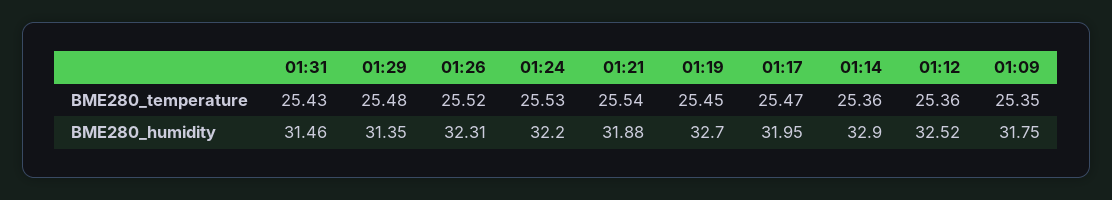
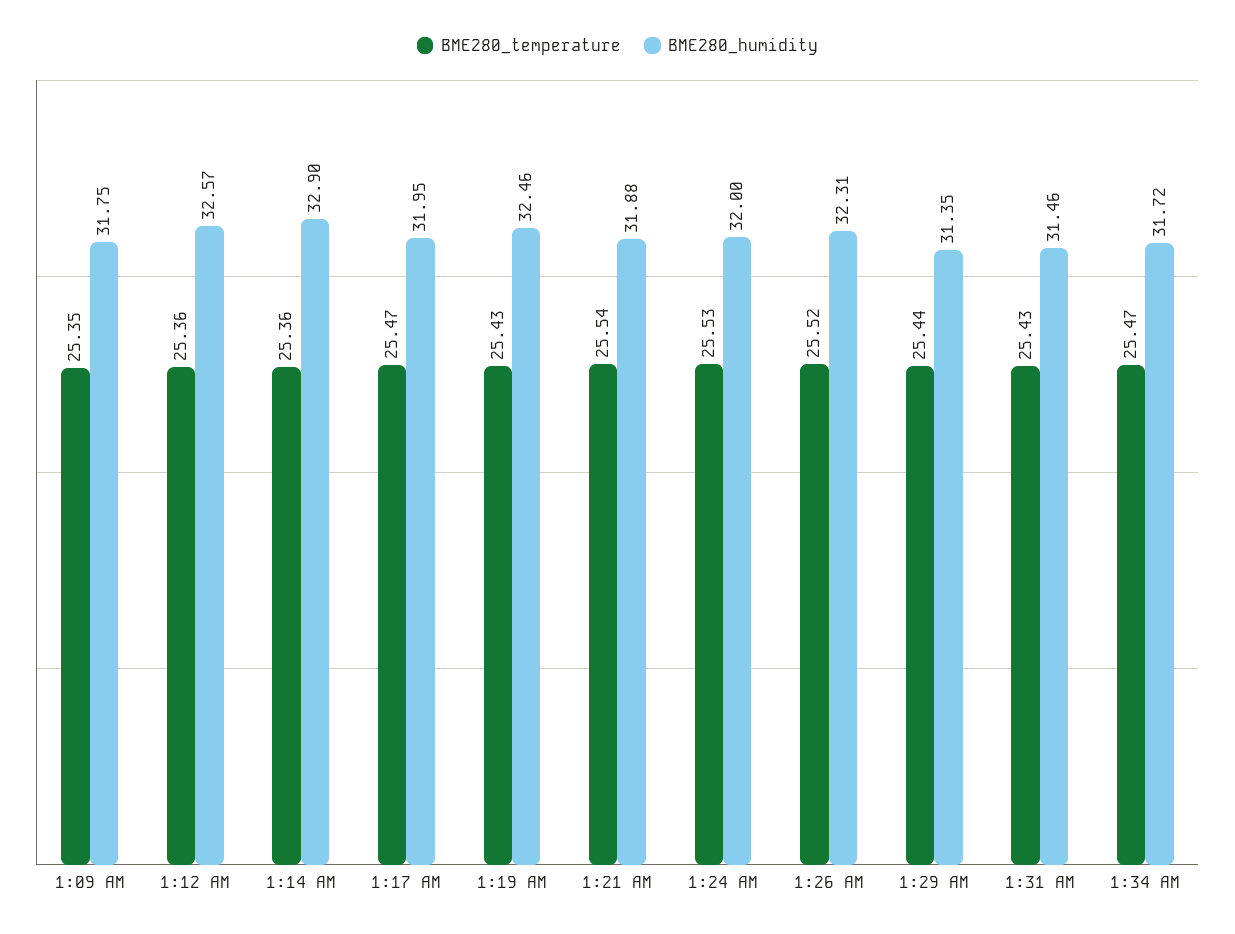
BME280_temperature, 01:29: 25.48 -> 25.44
BME280_temperature, 01:19: 25.45 -> 25.43
BME280_humidity, 01:24: 32.2 -> 32
BME280_humidity, 01:19: 32.7 -> 32.46
BME280_humidity, 01:12: 32.52 -> 32.57
BME280_temperature, 1:34 AM: none -> 25.47
BME280_humidity, 1:34 AM: none -> 31.72

